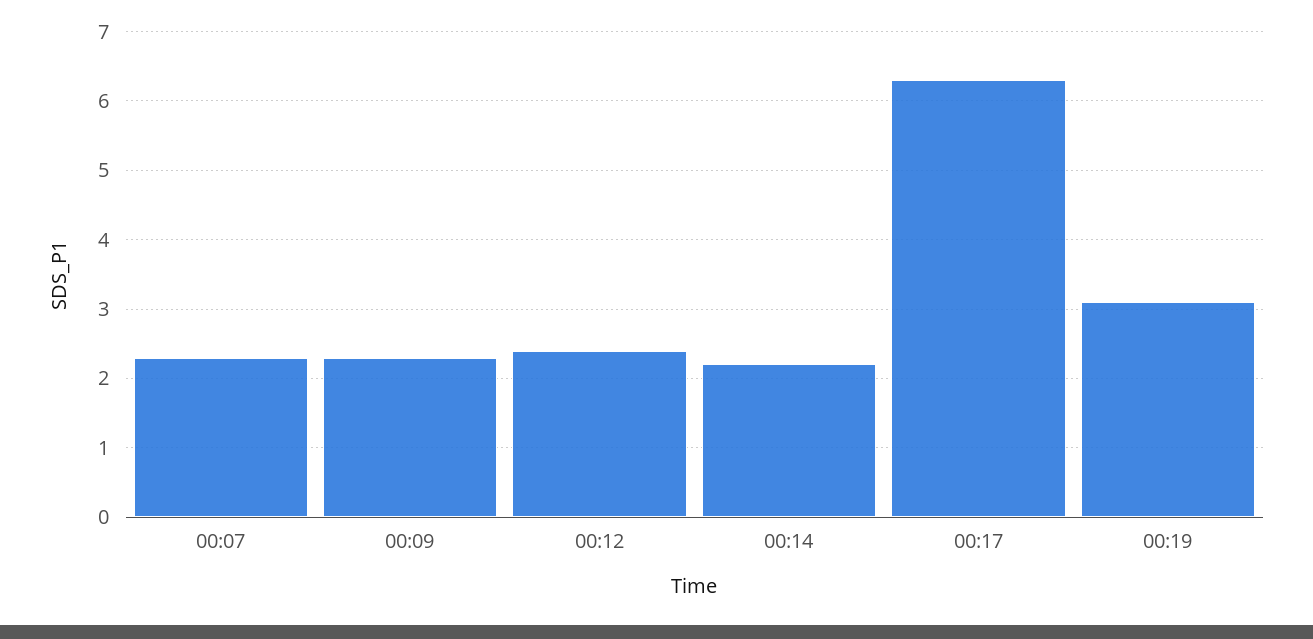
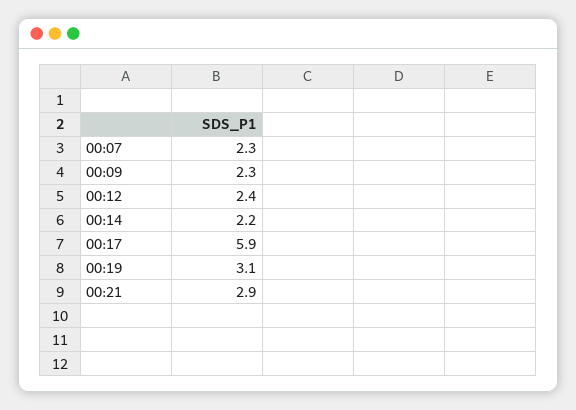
00:17: 6.3 -> 5.9
00:21: none -> 2.9

